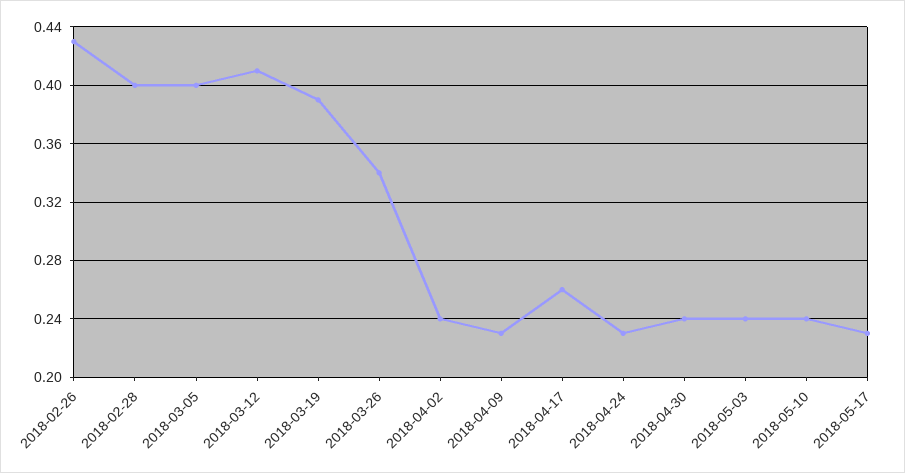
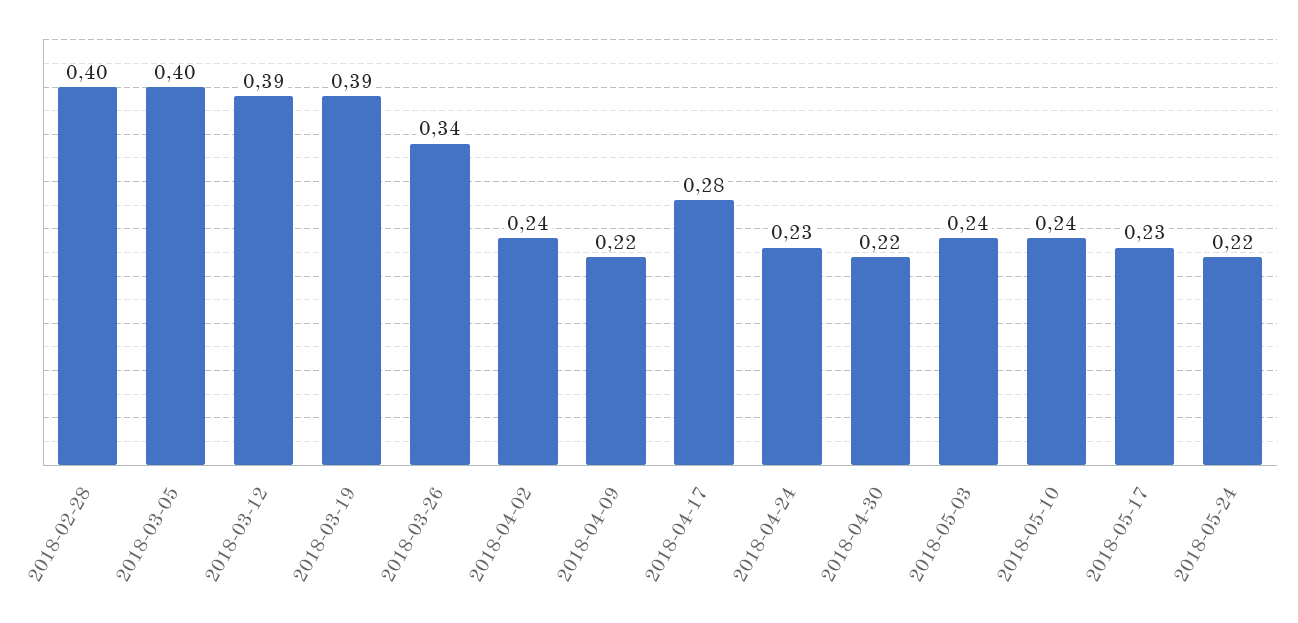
2018-02-26: 0.43 -> none
2018-03-12: 0.41 -> 0.39
2018-04-09: 0.23 -> 0.22
2018-04-17: 0.26 -> 0.28
2018-04-30: 0.24 -> 0.22
2018-05-24: none -> 0.22

